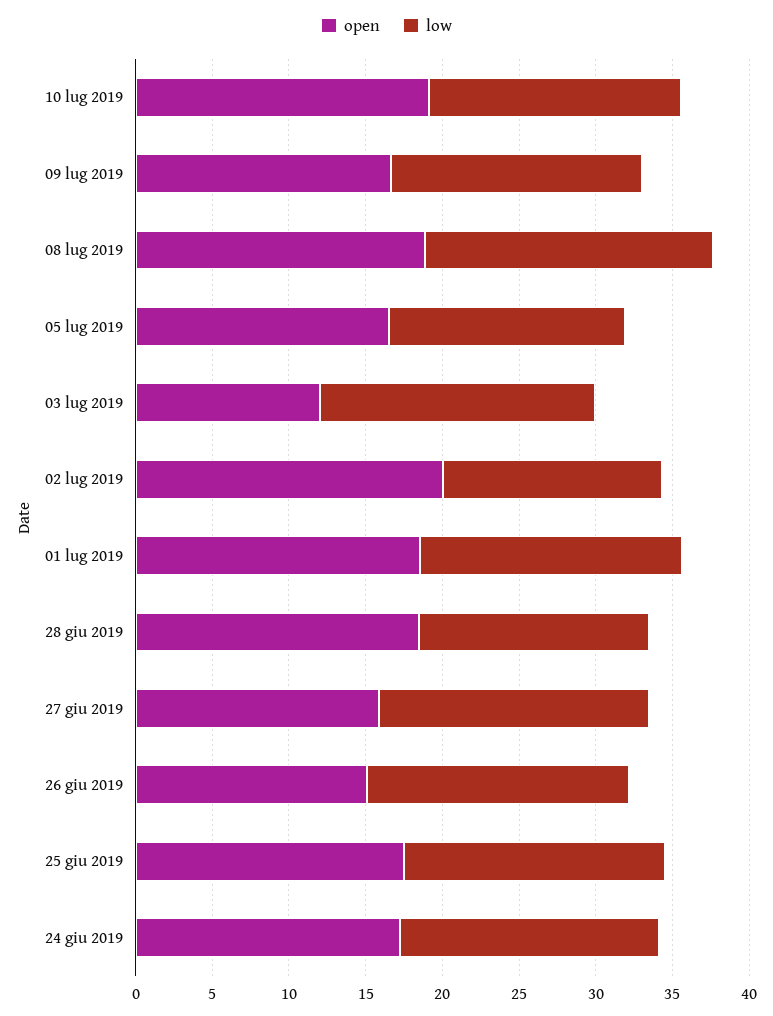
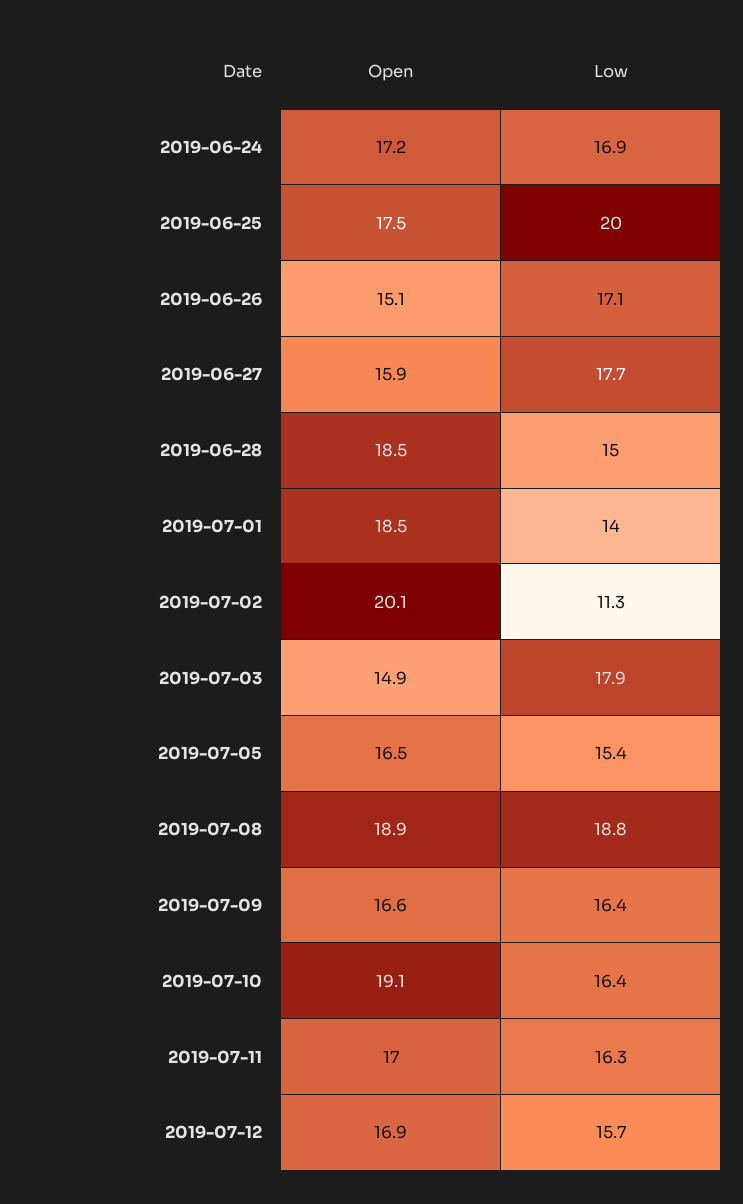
open, 03 lug 2019: 12 -> 14.9
low, 02 lug 2019: 14 -> 11.3
low, 01 lug 2019: 17 -> 14
low, 25 giu 2019: 17 -> 20
open, 2019-07-11: none -> 17
low, 2019-07-11: none -> 16.3
open, 2019-07-12: none -> 16.9
low, 2019-07-12: none -> 15.7

